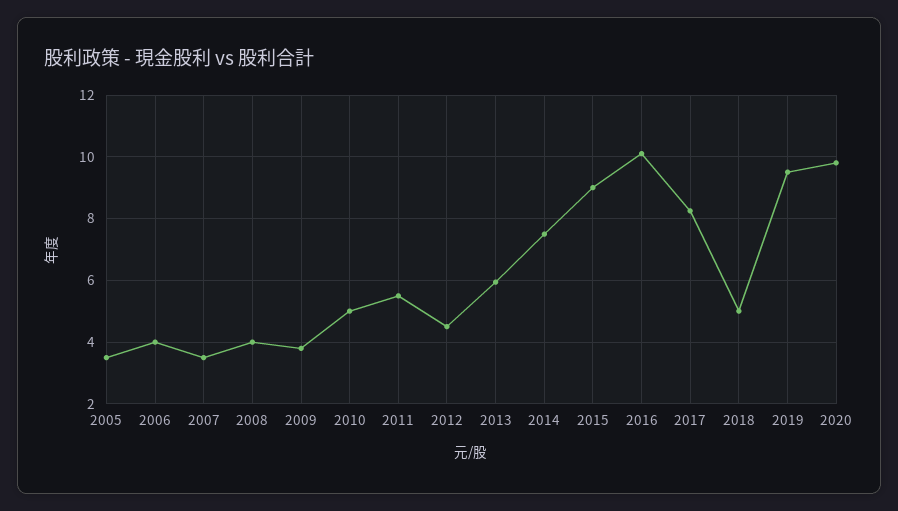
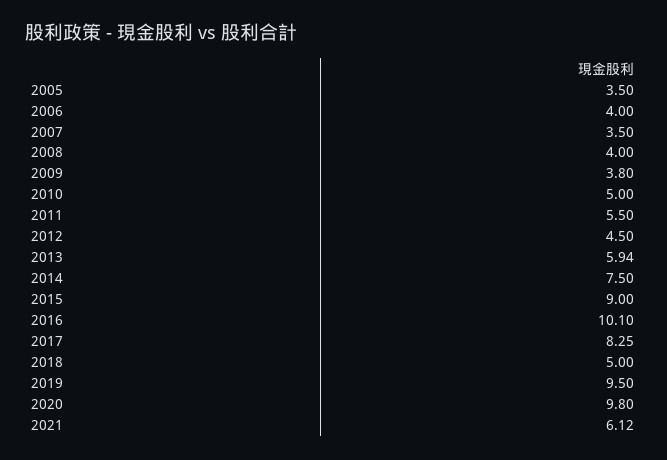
2021: none -> 6.12

